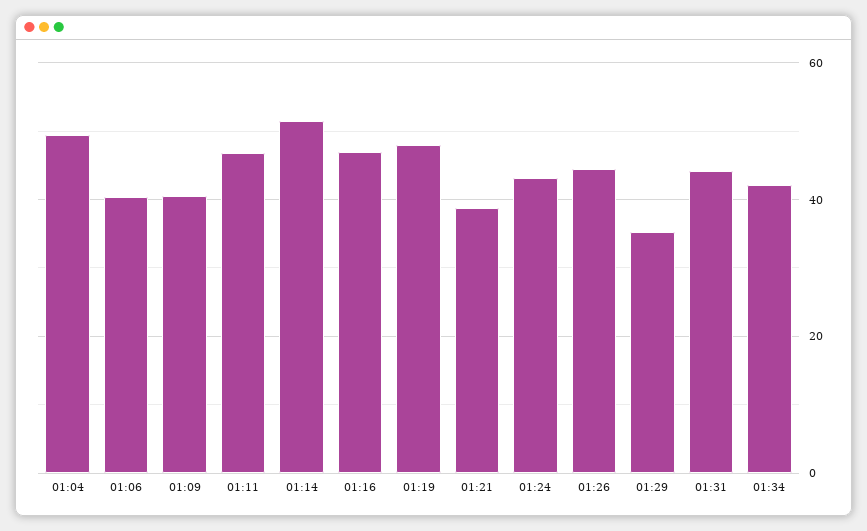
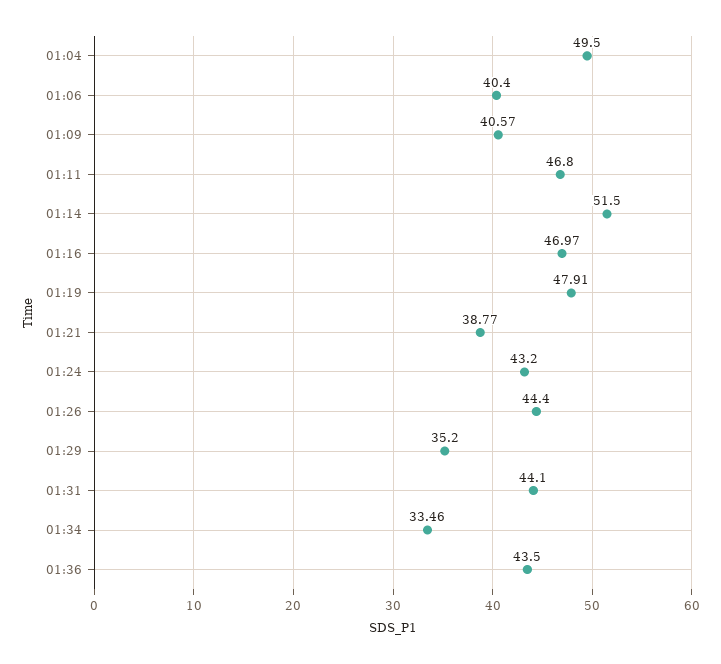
01:34: 42 -> 33.46
01:36: none -> 43.5

